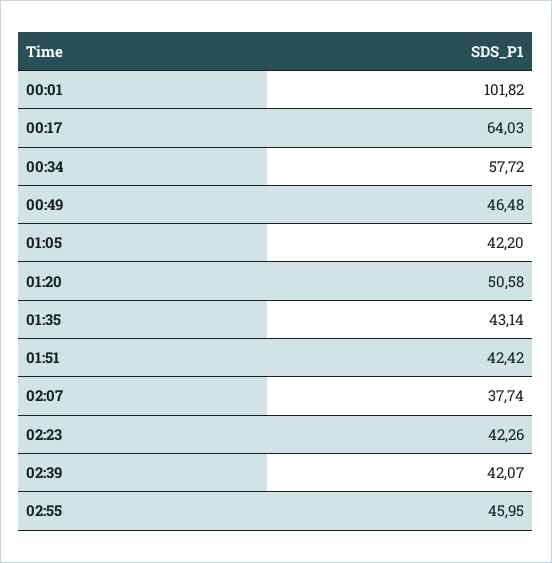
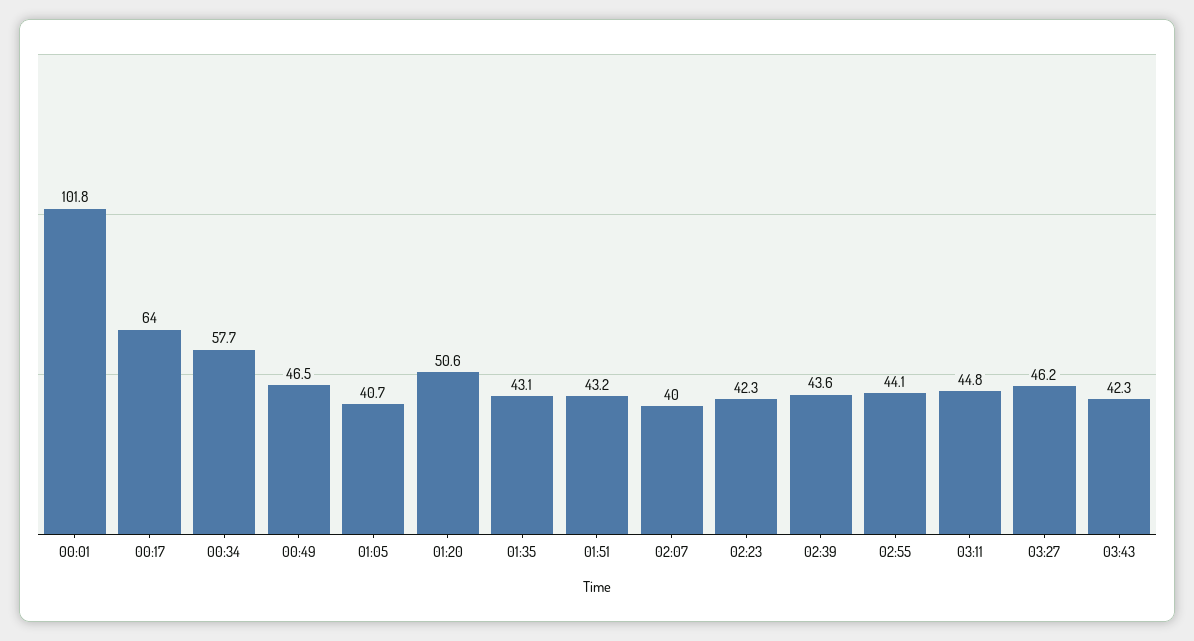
01:05: 42.2 -> 40.7
01:51: 42.42 -> 43.2
02:07: 37.74 -> 40
02:39: 42.07 -> 43.6
02:55: 45.95 -> 44.1
03:11: none -> 44.8
03:27: none -> 46.2
03:43: none -> 42.3

